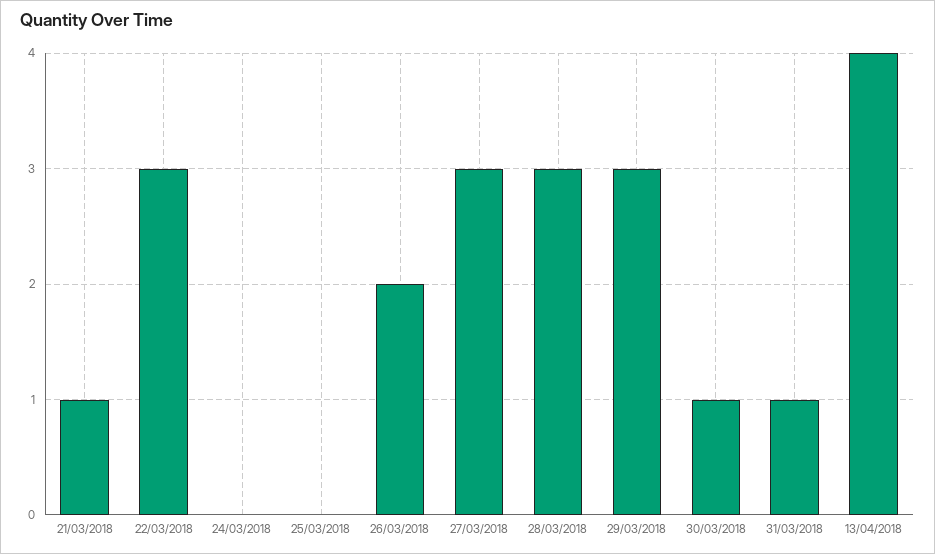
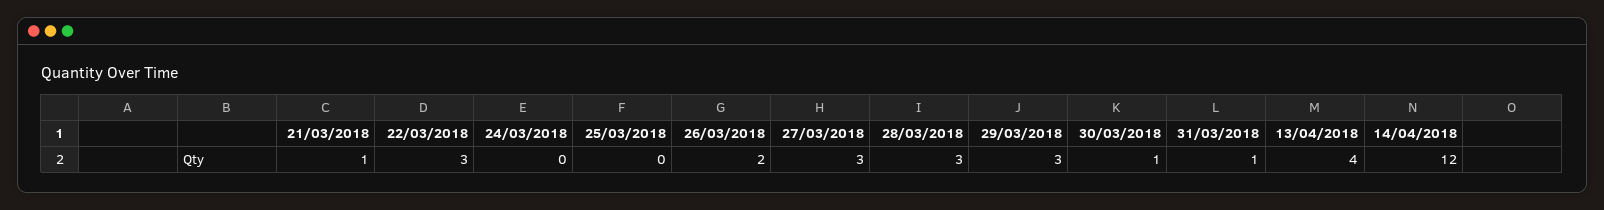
14/04/2018: none -> 12

